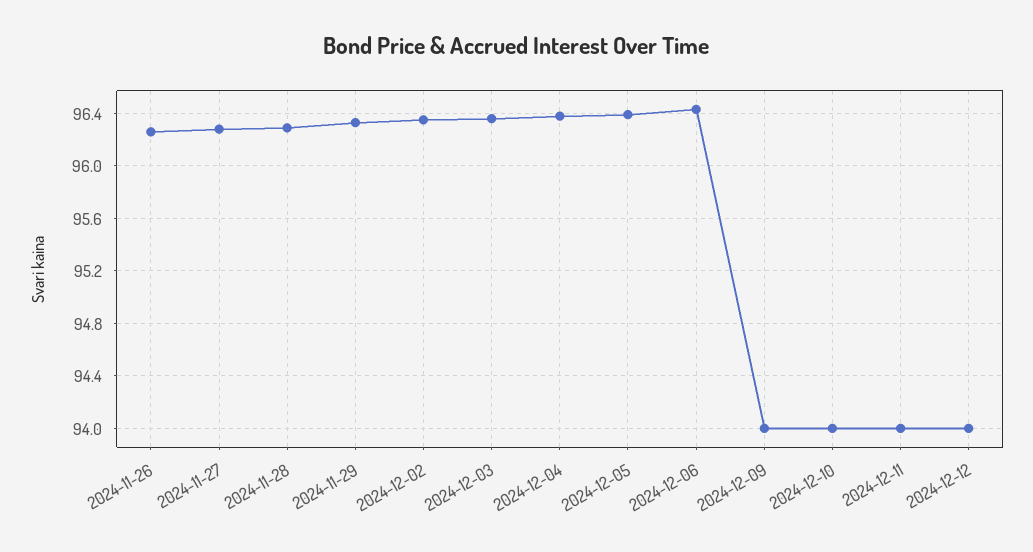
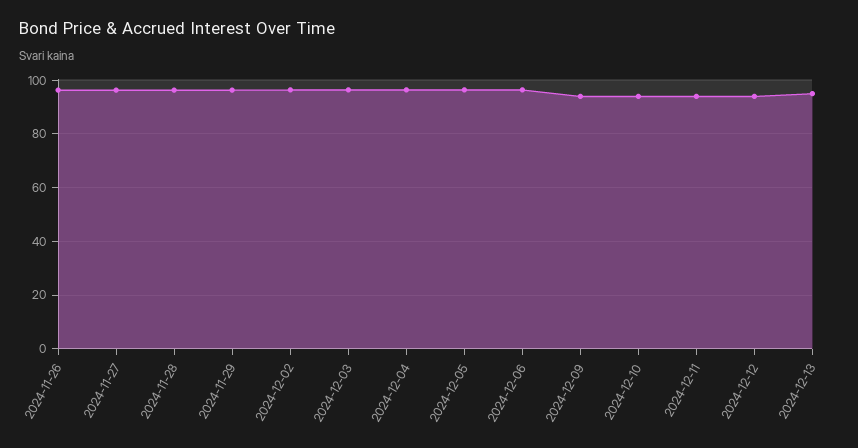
2024-12-13: none -> 95

